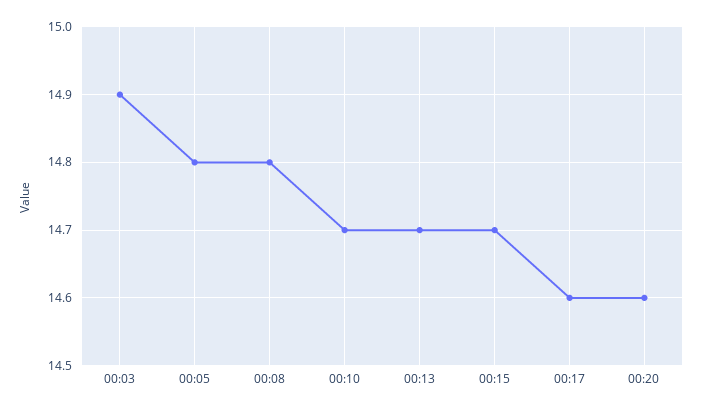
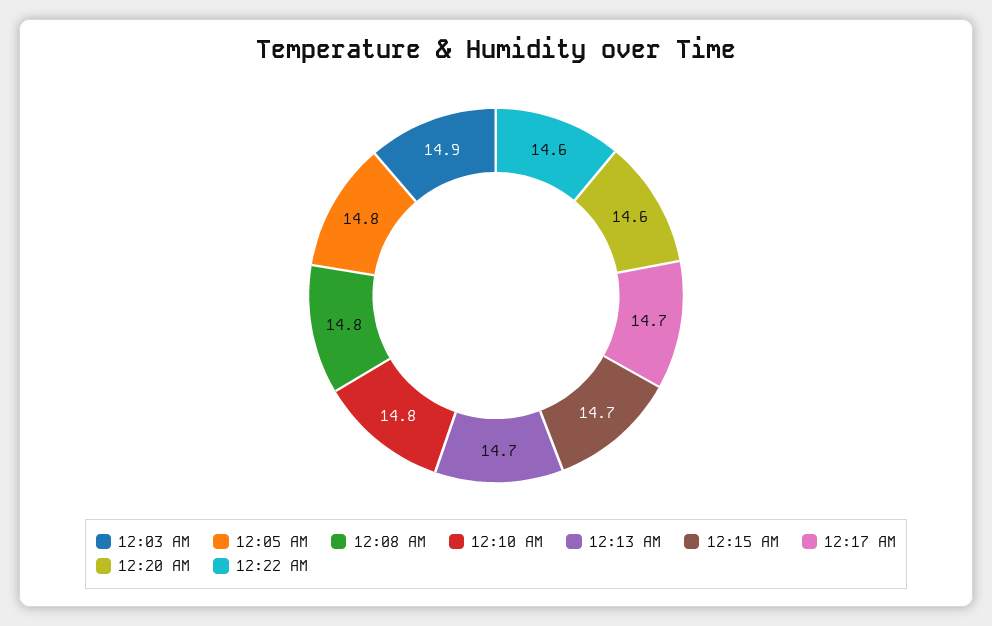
00:10: 14.7 -> 14.8
00:17: 14.6 -> 14.7
12:22 AM: none -> 14.6

